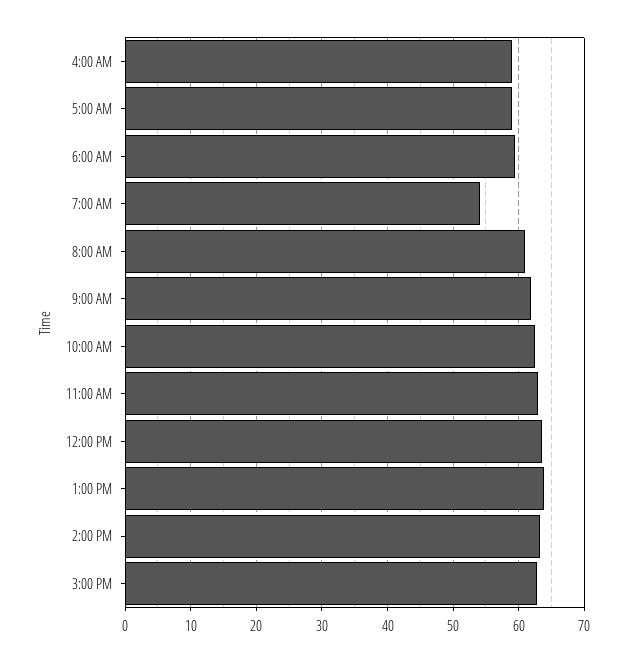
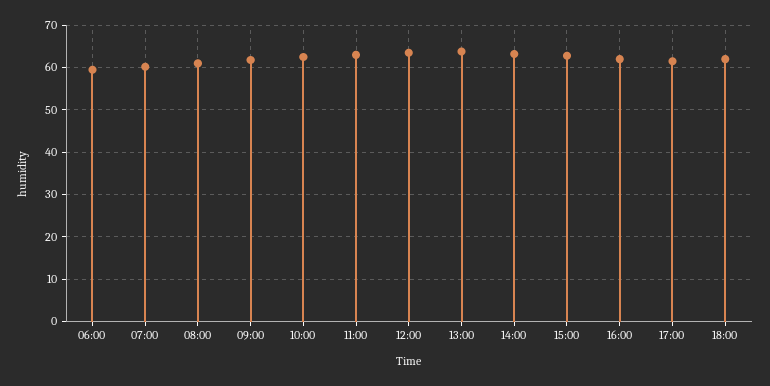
4:00 AM: 59 -> none
5:00 AM: 59 -> none
7:00 AM: 54 -> 60
16:00: none -> 62
17:00: none -> 62
18:00: none -> 62

